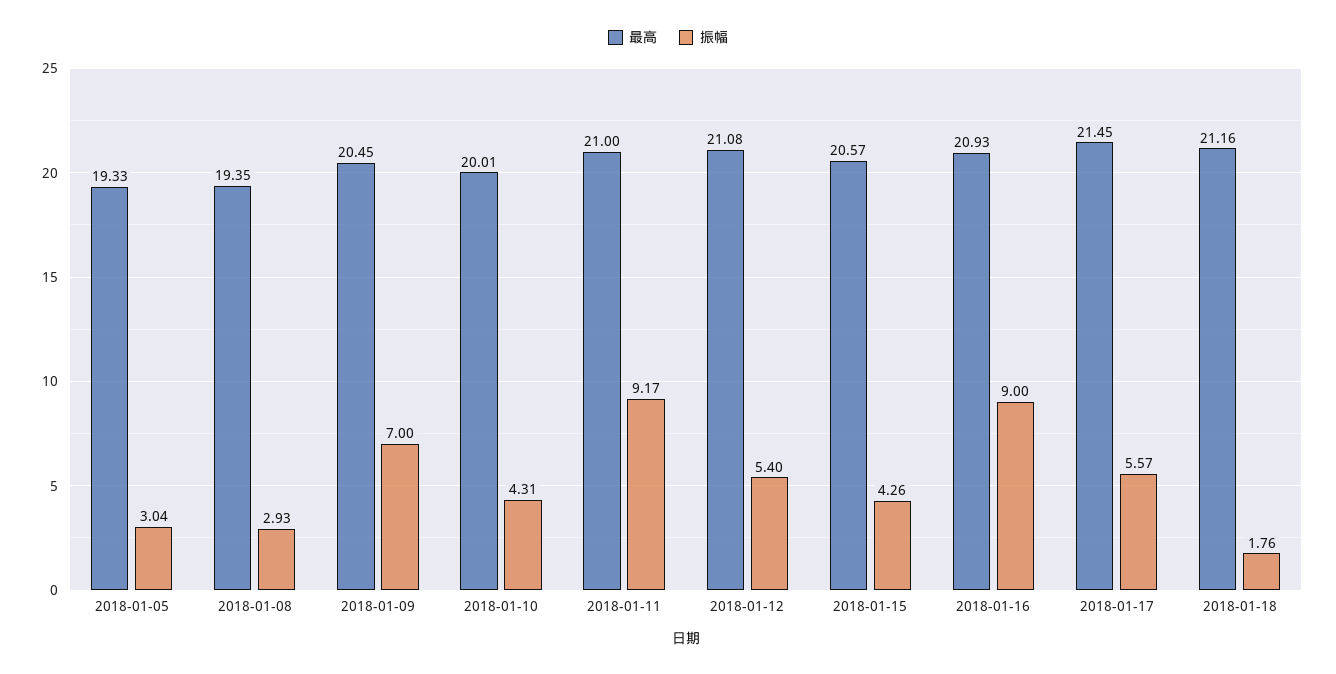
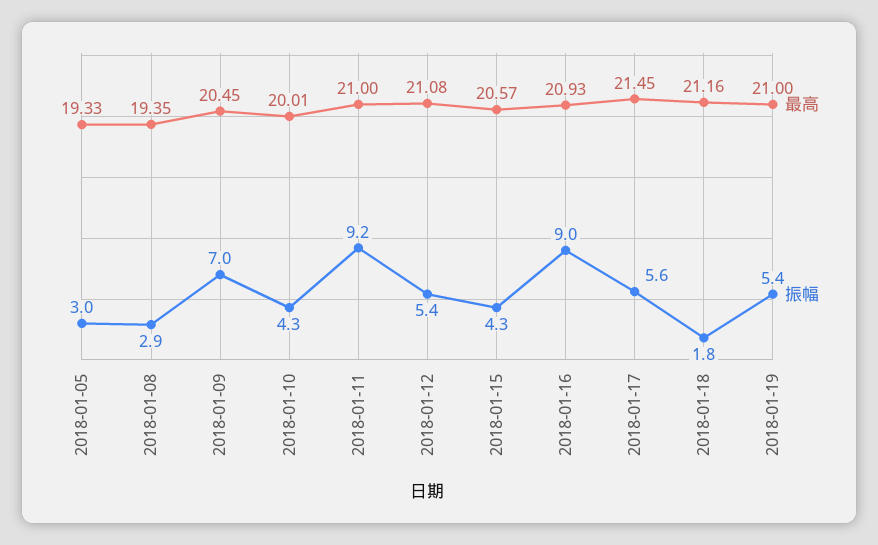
最高, 2018-01-19: none -> 21
振幅, 2018-01-19: none -> 5.4

